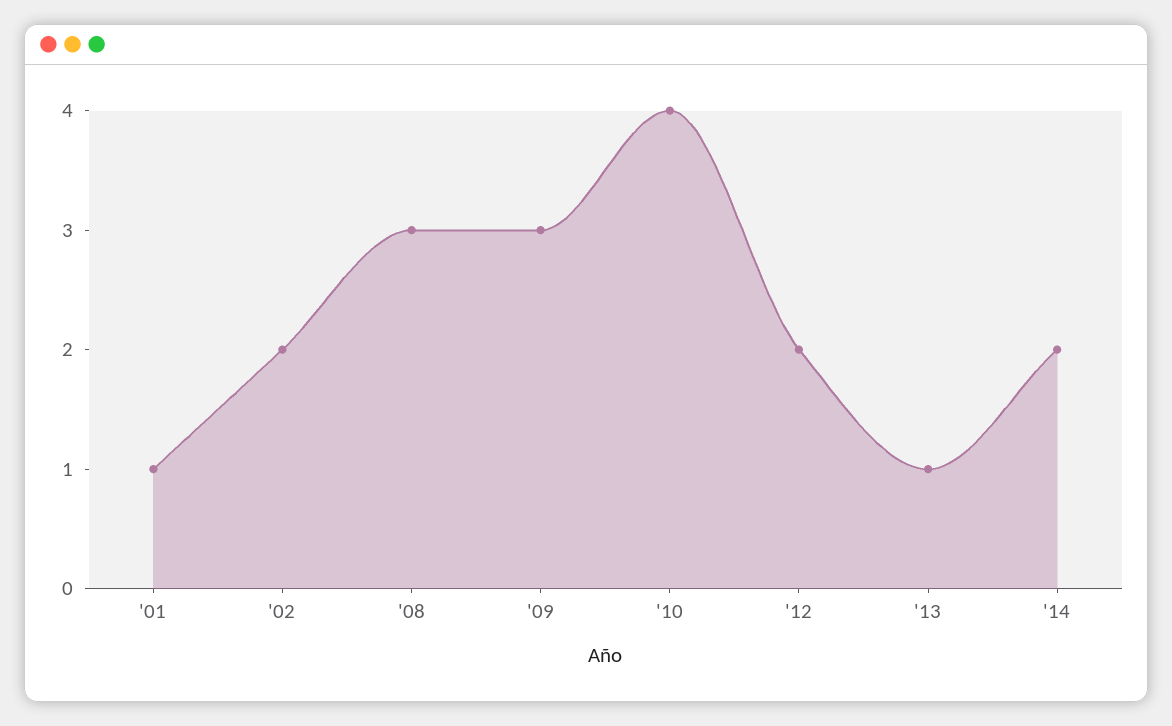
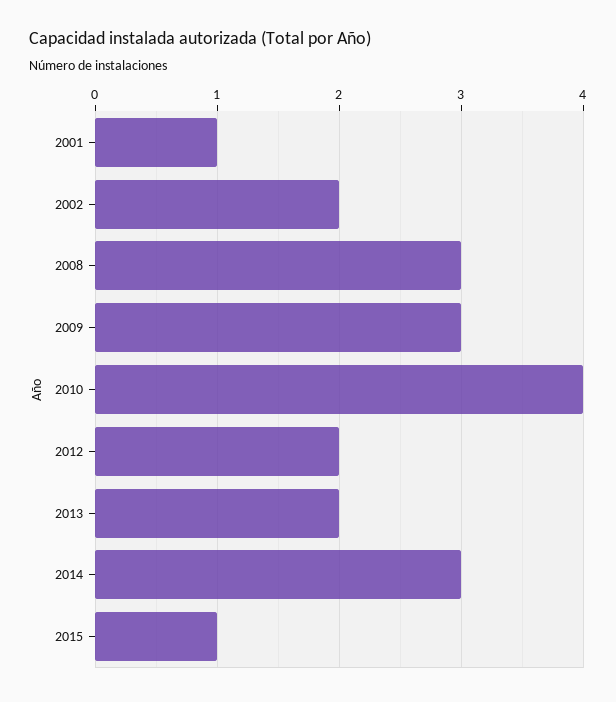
'13: 1 -> 2
'14: 2 -> 3
2015: none -> 1

